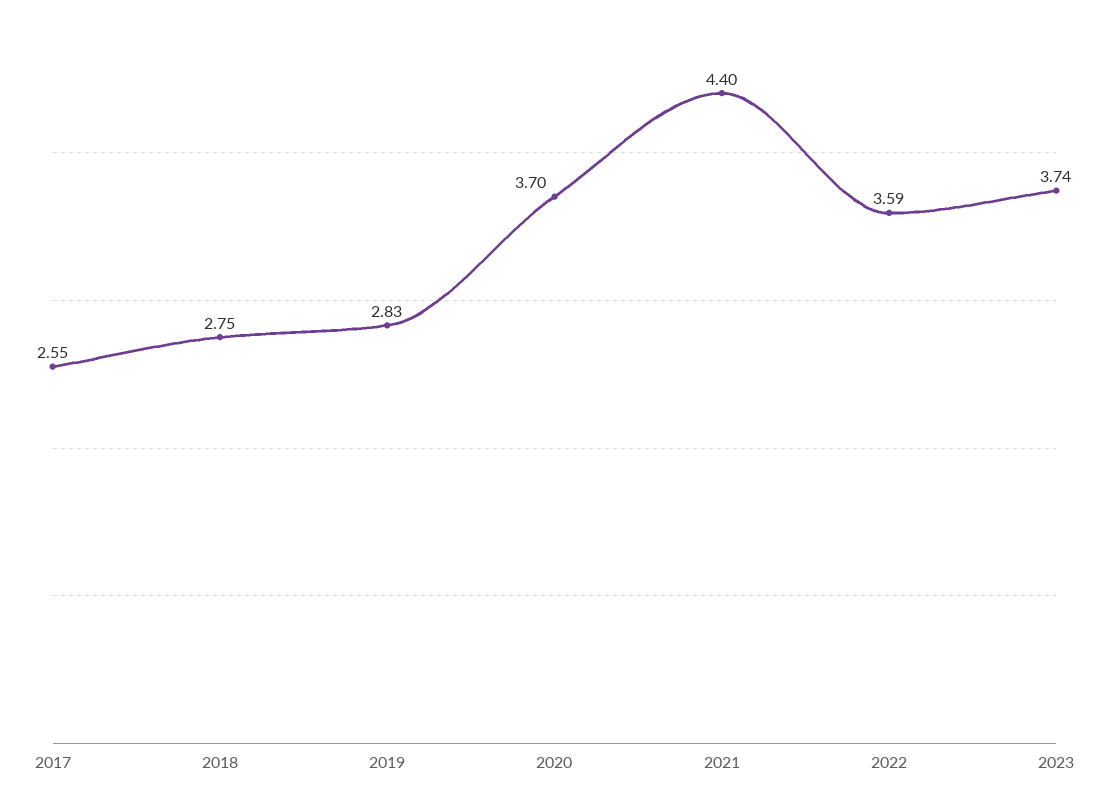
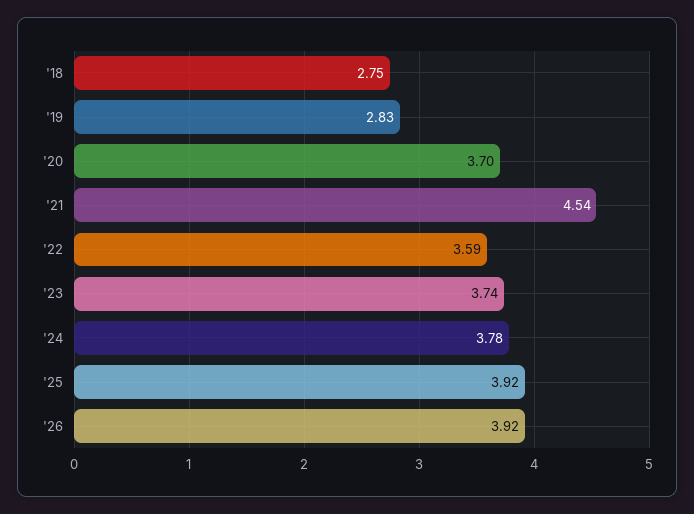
2017: 2.55 -> none
2021: 4.4 -> 4.54
'24: none -> 3.78
'25: none -> 3.92
'26: none -> 3.92

